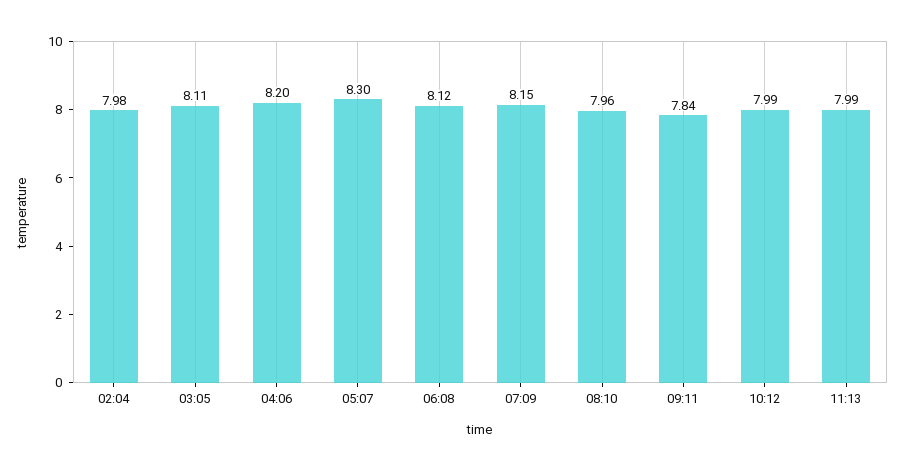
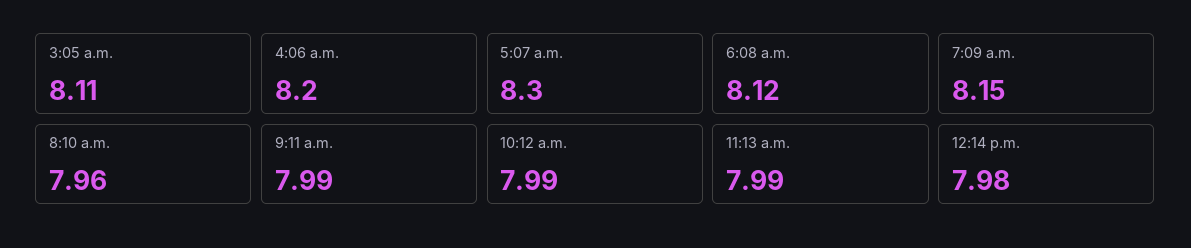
02:04: 7.98 -> none
09:11: 7.84 -> 7.99
12:14 p.m.: none -> 7.98

